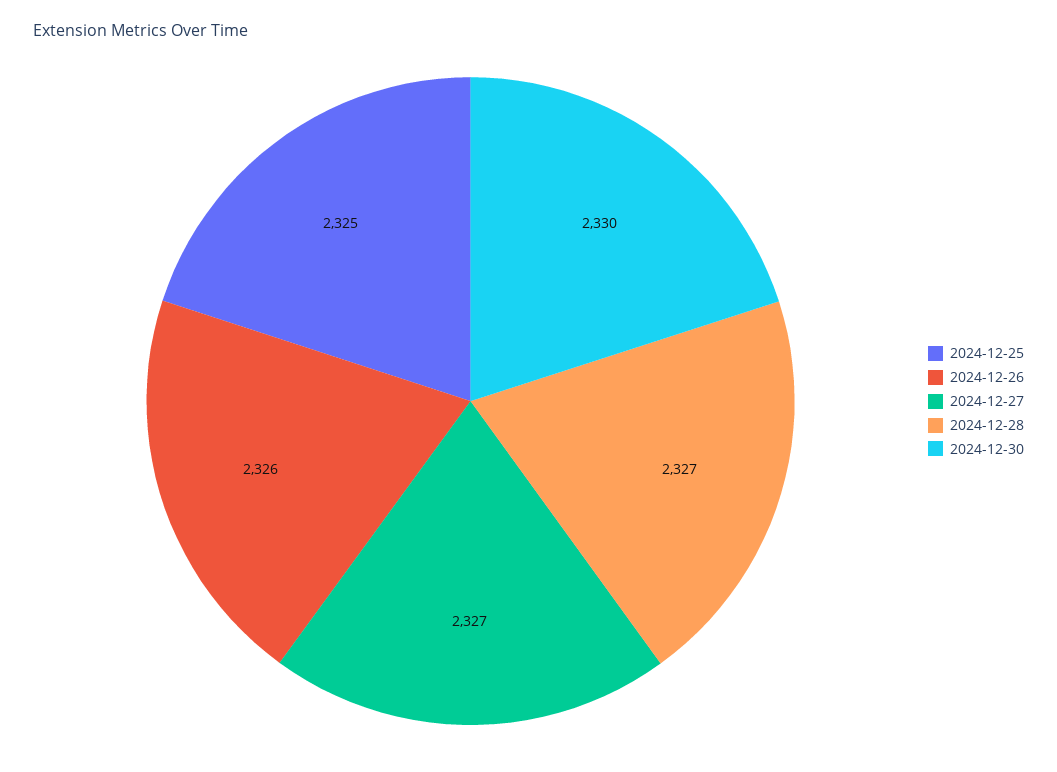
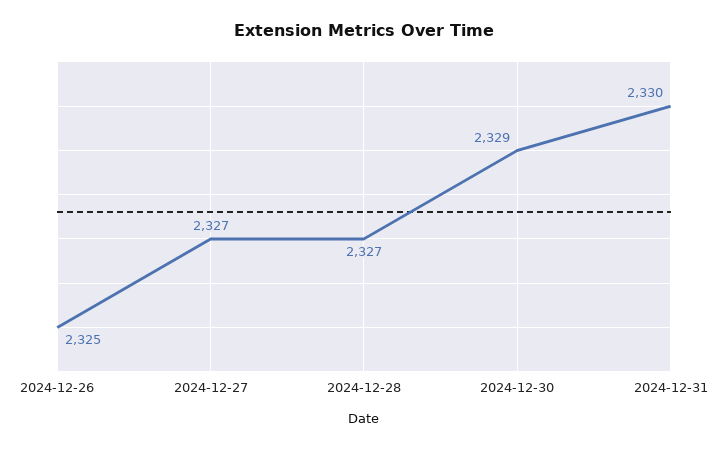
2024-12-25: 2325 -> none
2024-12-26: 2326 -> 2325
2024-12-30: 2330 -> 2329
2024-12-31: none -> 2330

